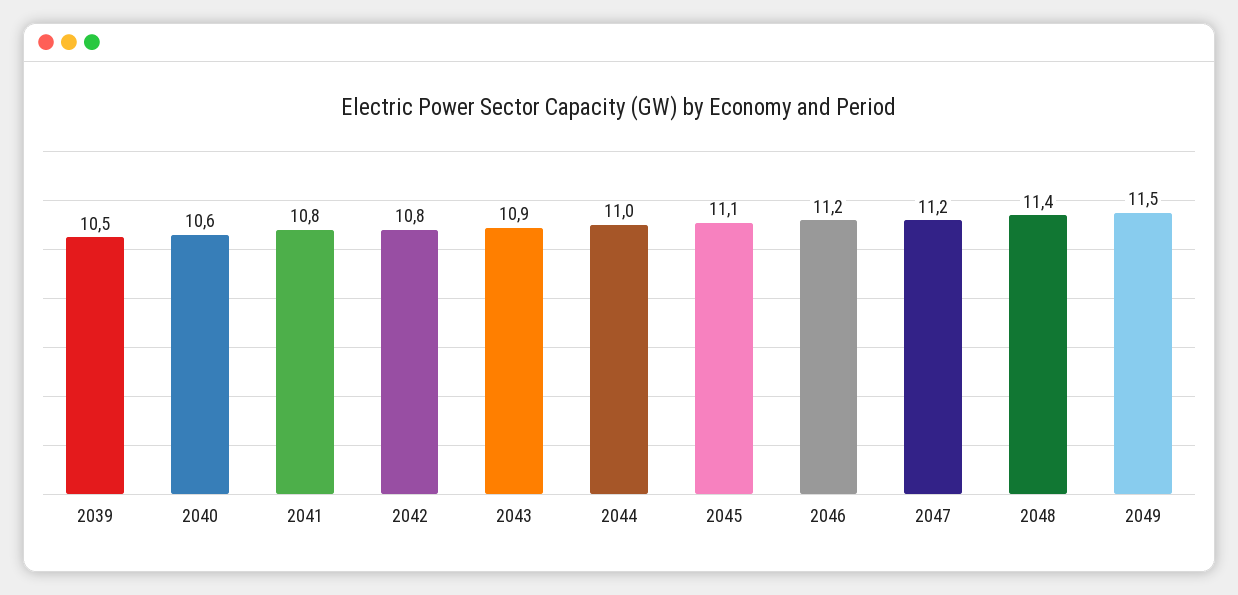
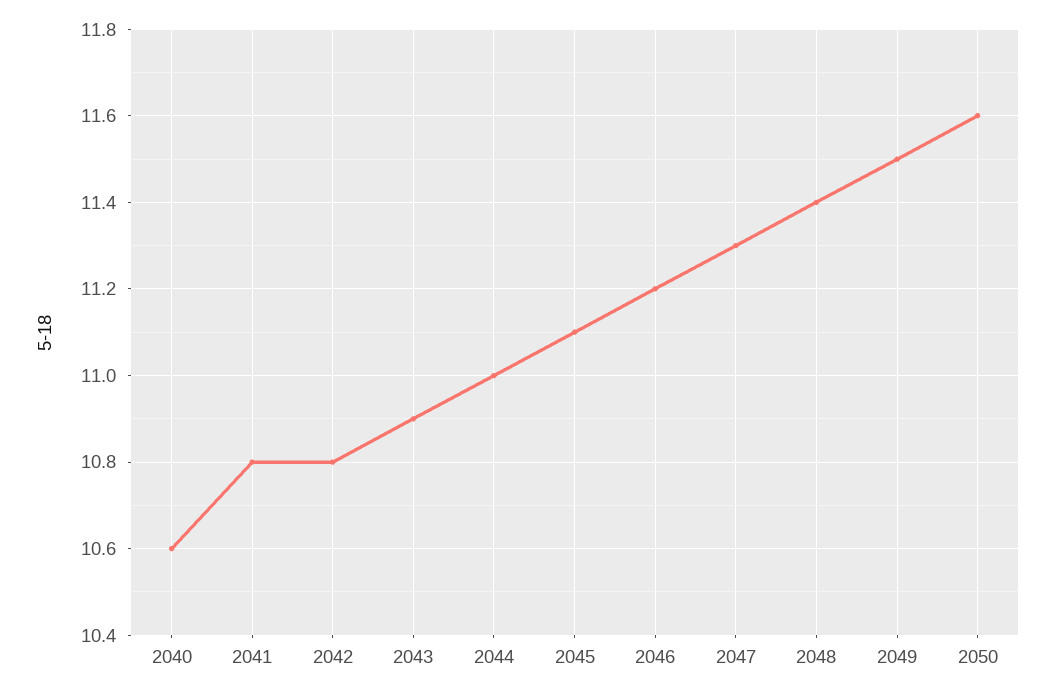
2039: 10.5 -> none
2047: 11.2 -> 11.3
2050: none -> 11.6

